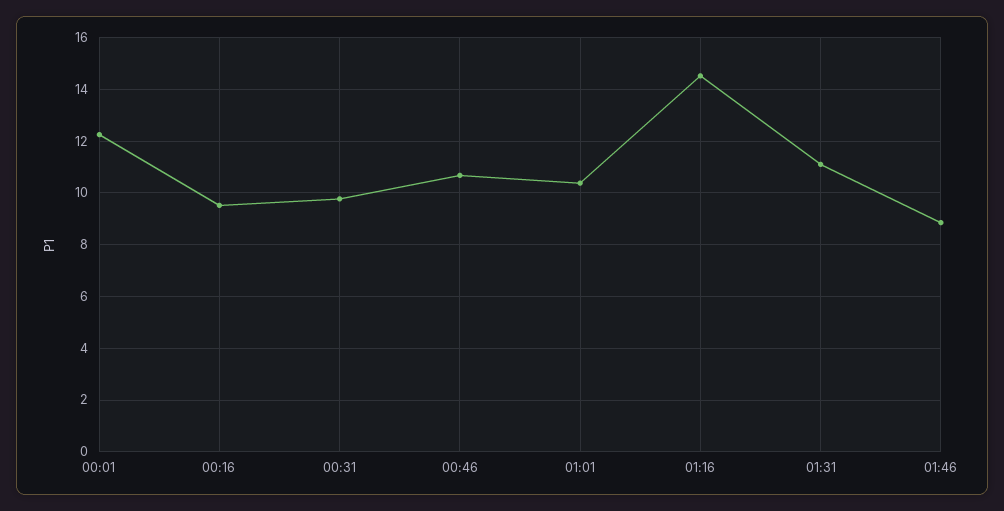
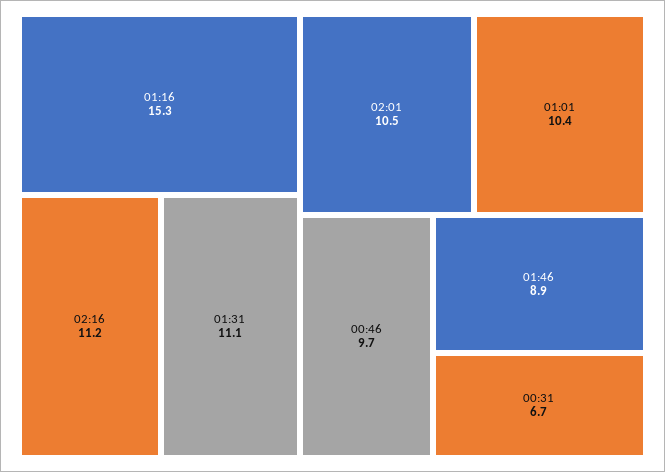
00:01: 12.25 -> none
00:16: 9.5 -> none
00:31: 9.75 -> 6.7
00:46: 10.75 -> 9.7
01:16: 14.5 -> 15.3
02:16: none -> 11.2
02:01: none -> 10.5

